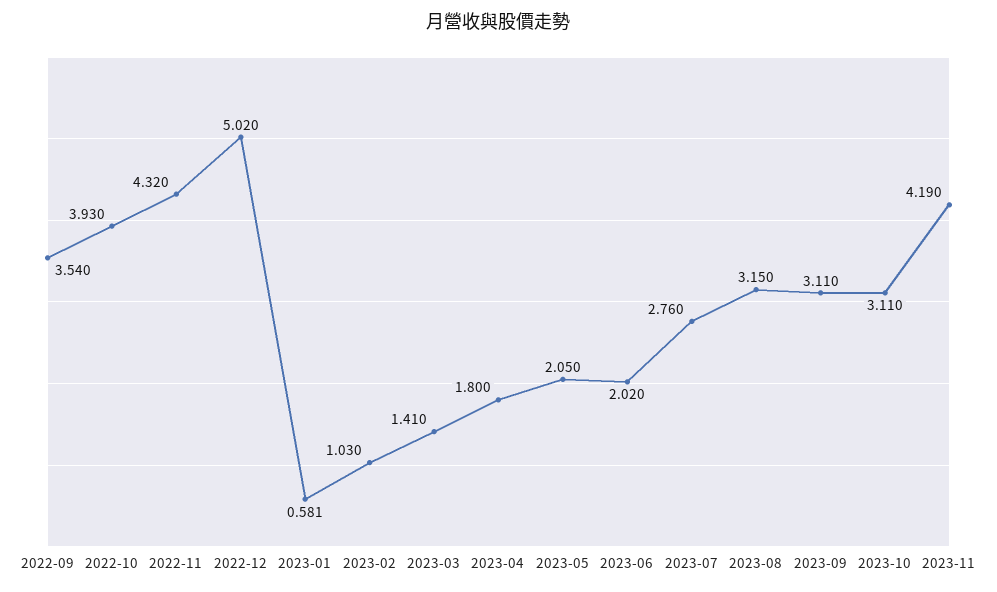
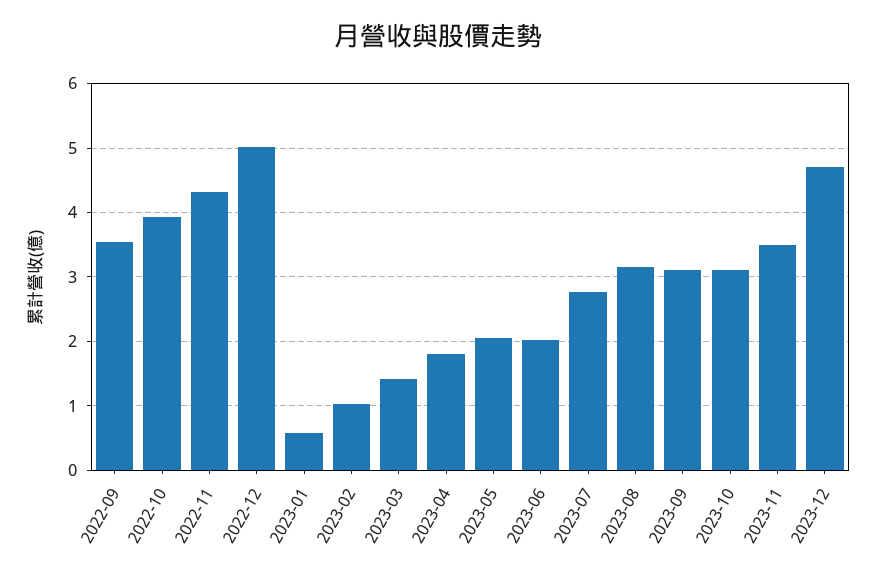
2023-11: 4.19 -> 3.5
2023-12: none -> 4.7

